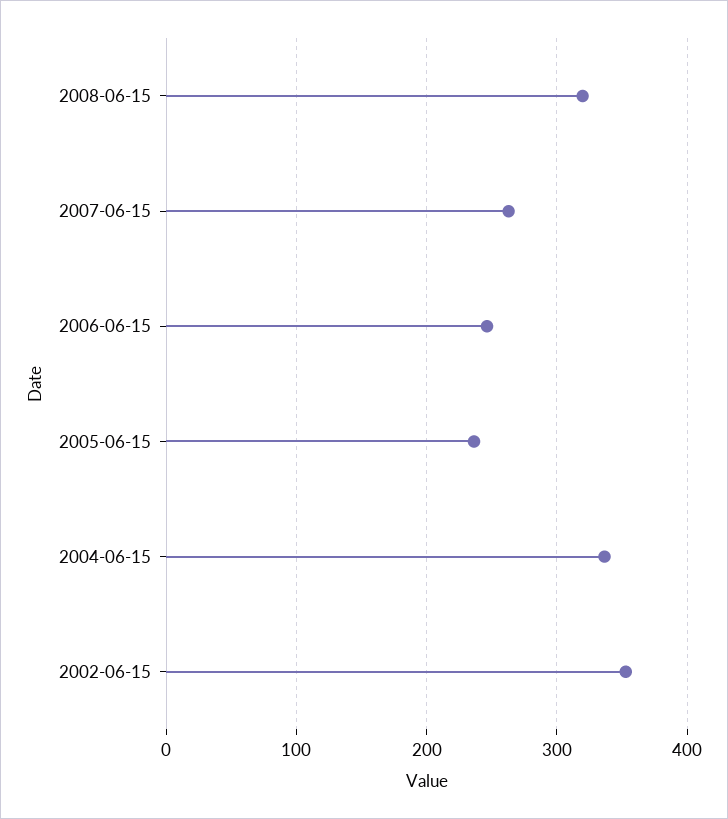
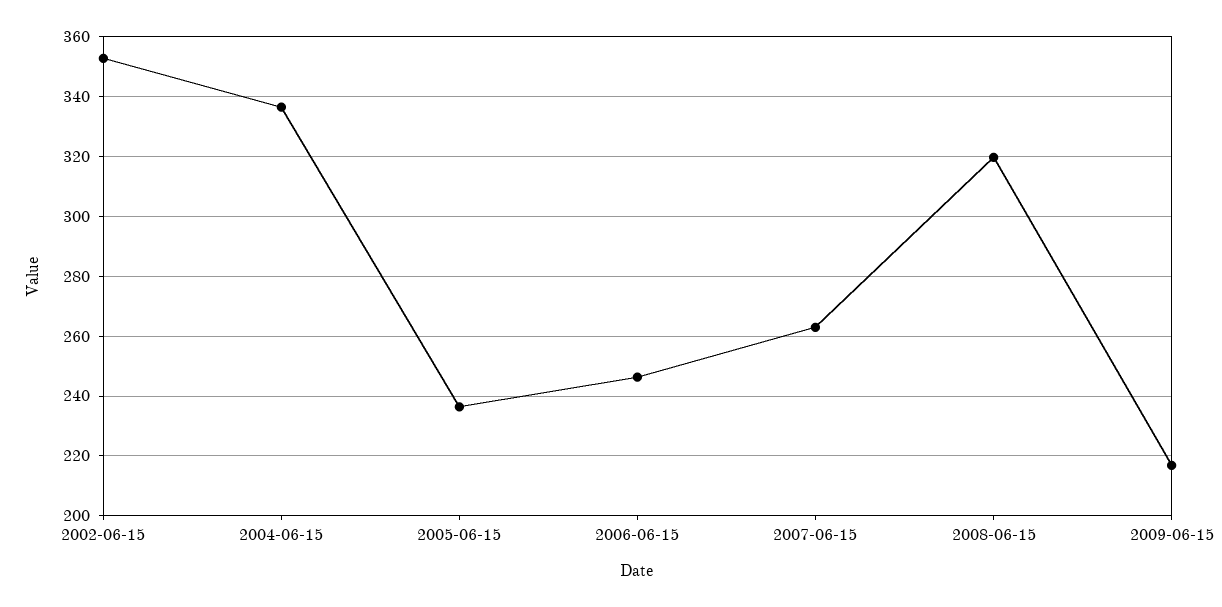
2009-06-15: none -> 217.5

